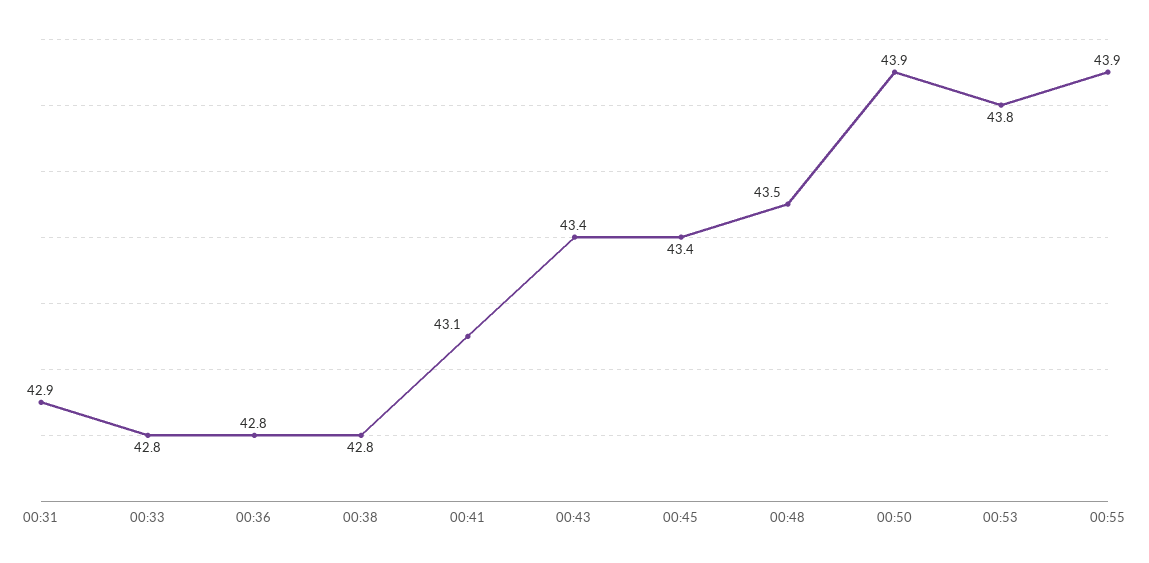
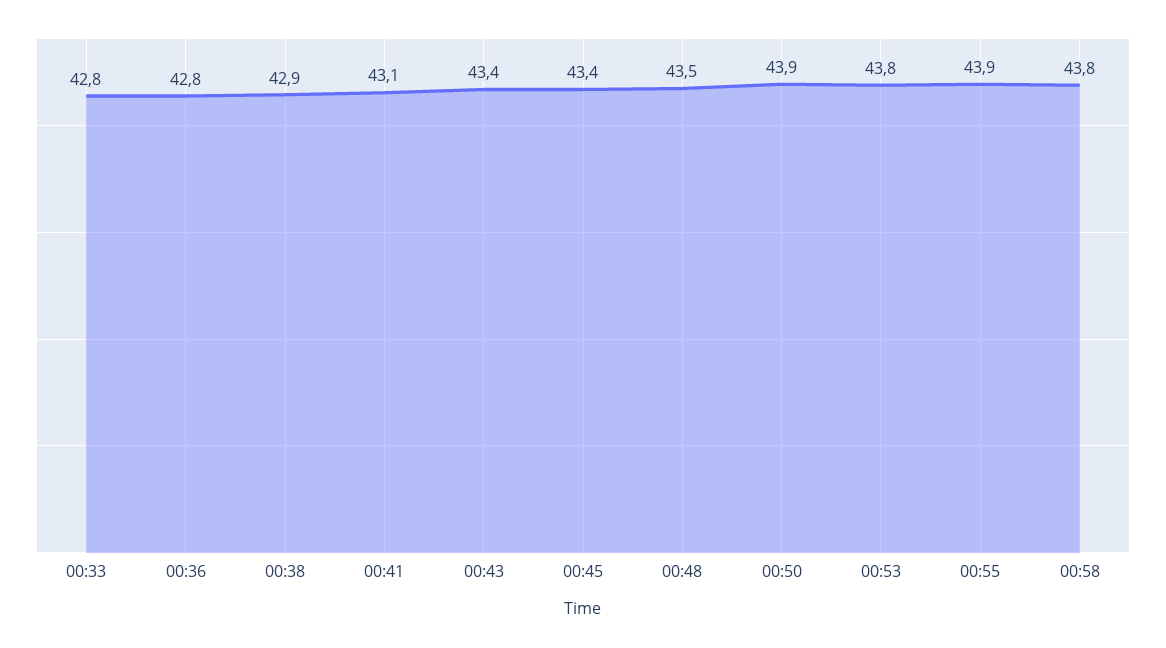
00:31: 42.9 -> none
00:38: 42.8 -> 42.9
00:58: none -> 43.8

